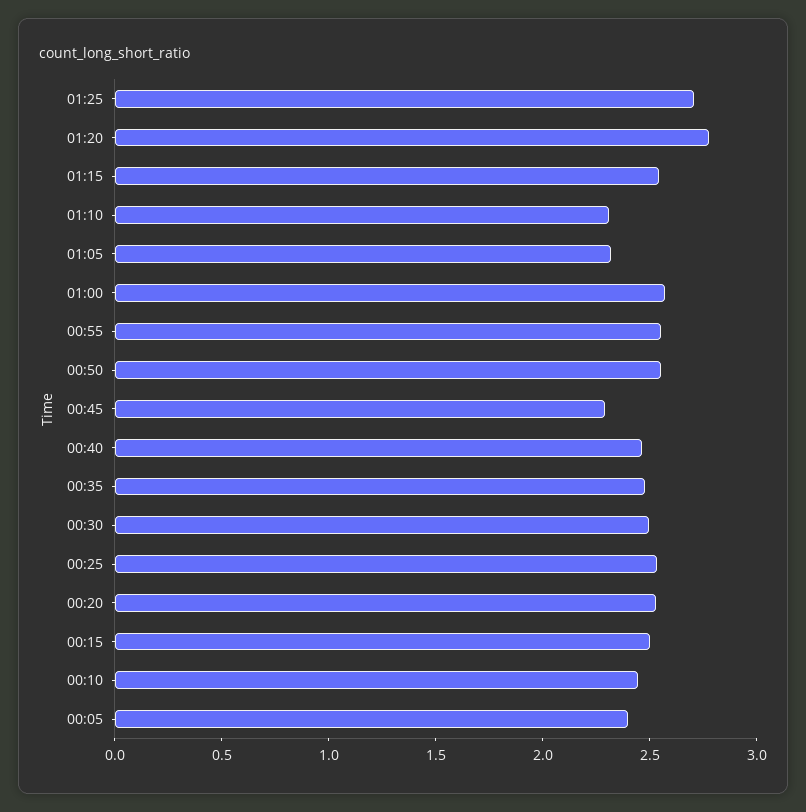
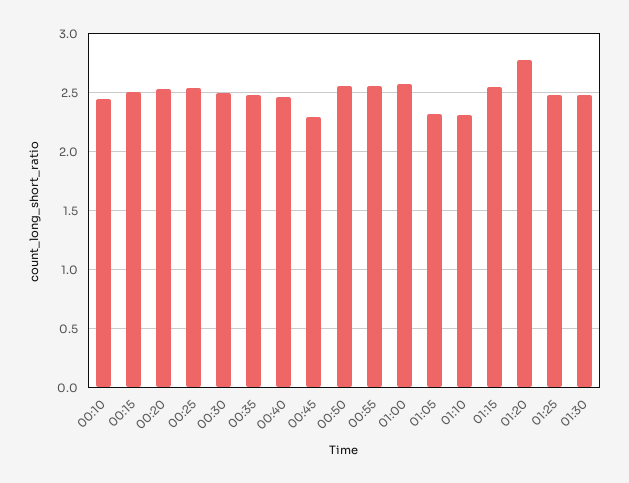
01:25: 2.7 -> 2.5
00:05: 2.4 -> none
01:30: none -> 2.5

